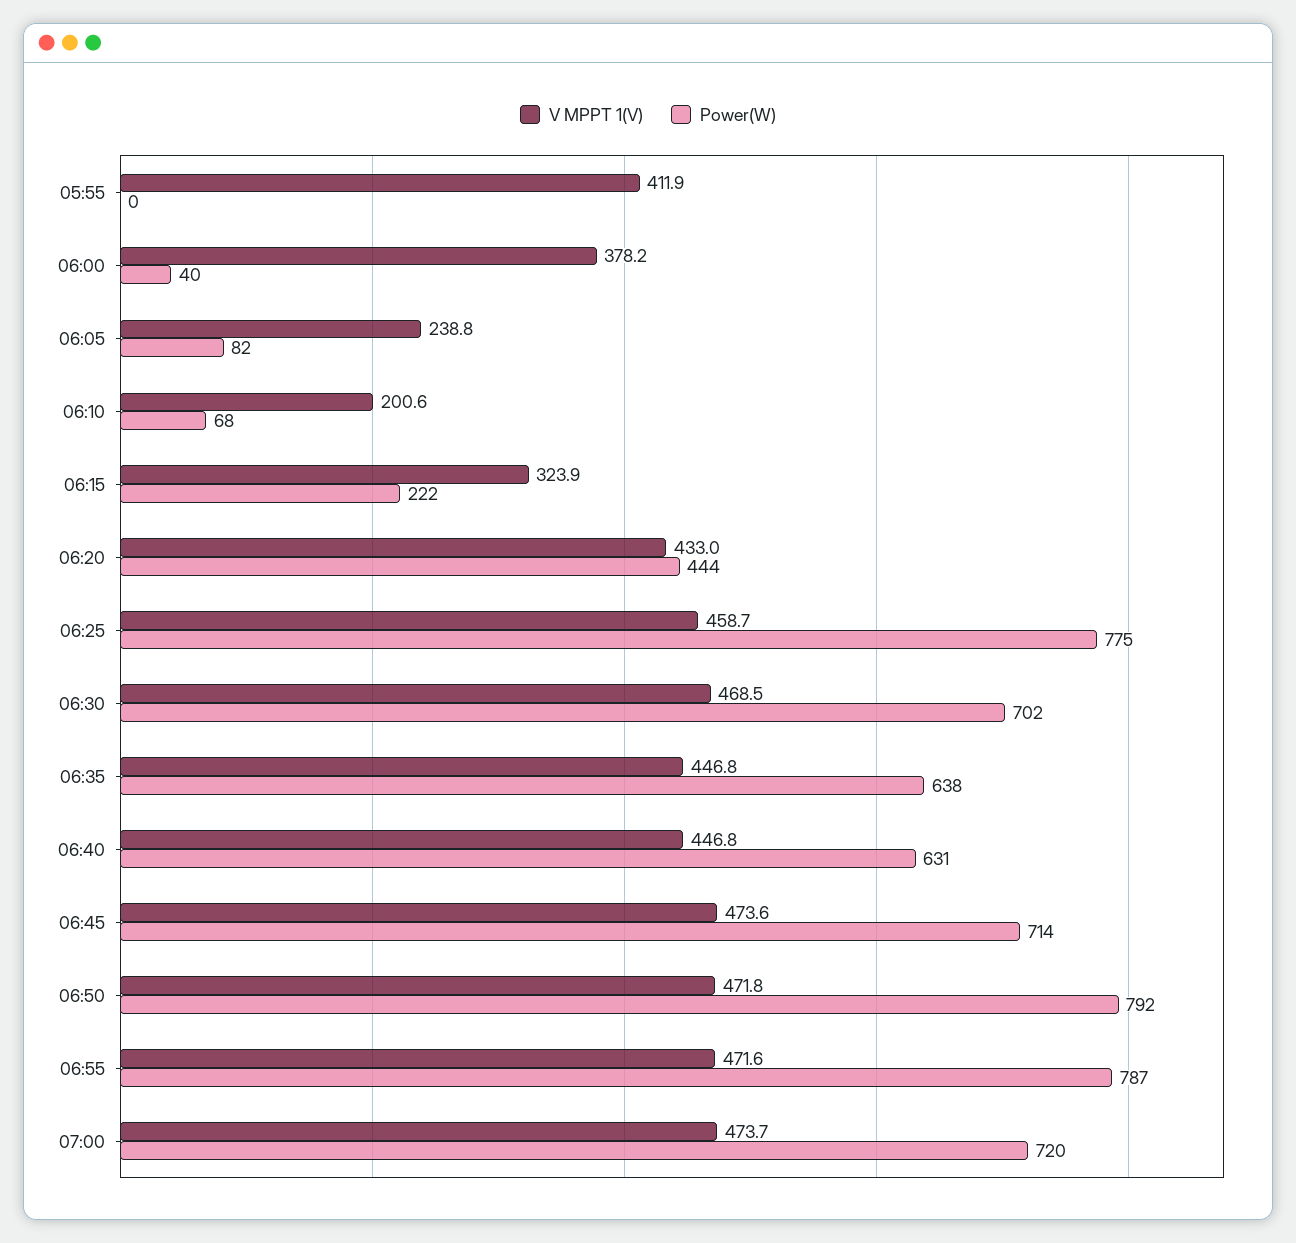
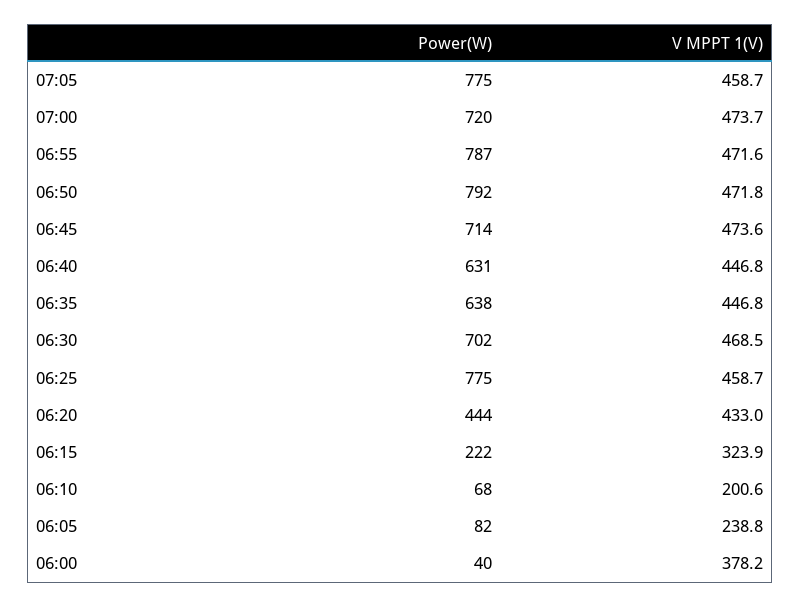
V MPPT 1(V), 05:55: 411.9 -> none
Power(W), 05:55: 0 -> none
Power(W), 07:05: none -> 775
V MPPT 1(V), 07:05: none -> 458.7

